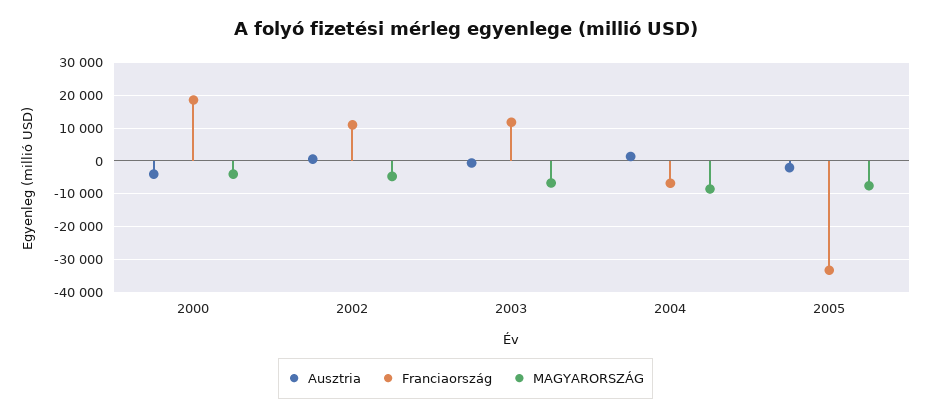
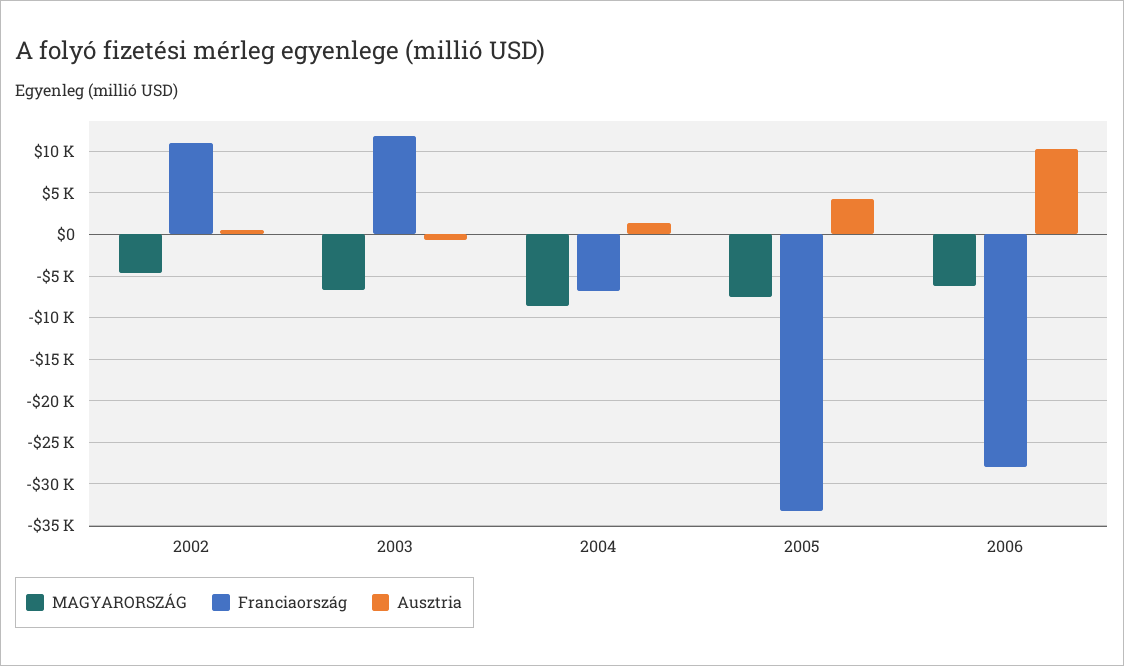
Ausztria, 2000: -4000 -> none
Franciaország, 2000: 18000 -> none
MAGYARORSZÁG, 2000: -4000 -> none
Ausztria, 2005: -2000 -> 4000
MAGYARORSZÁG, 2006: none -> -6000
Franciaország, 2006: none -> -28000
Ausztria, 2006: none -> 10000

